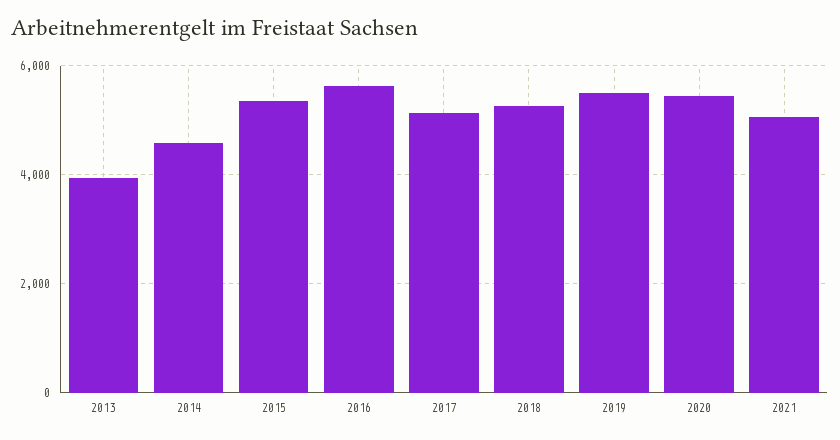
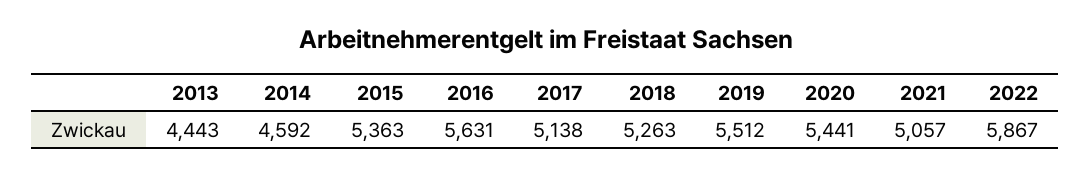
2013: 4000 -> 4443
2022: none -> 5867

